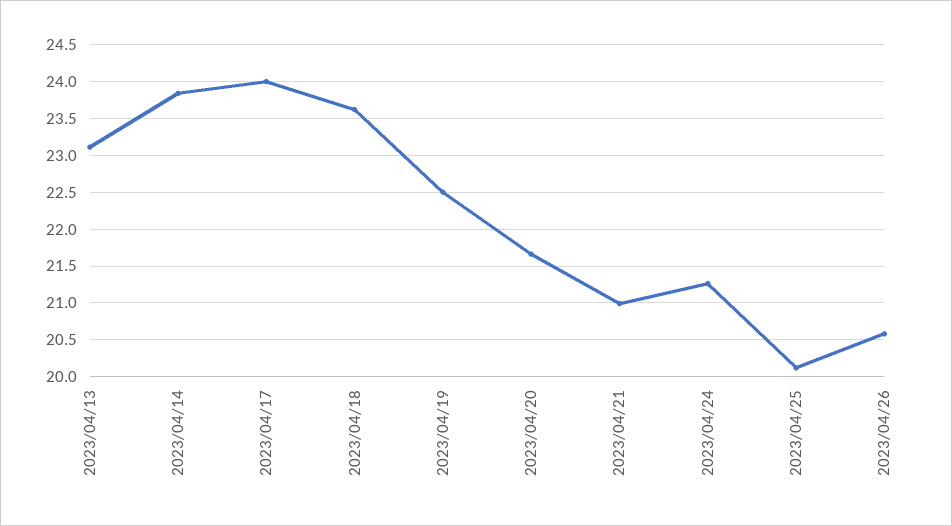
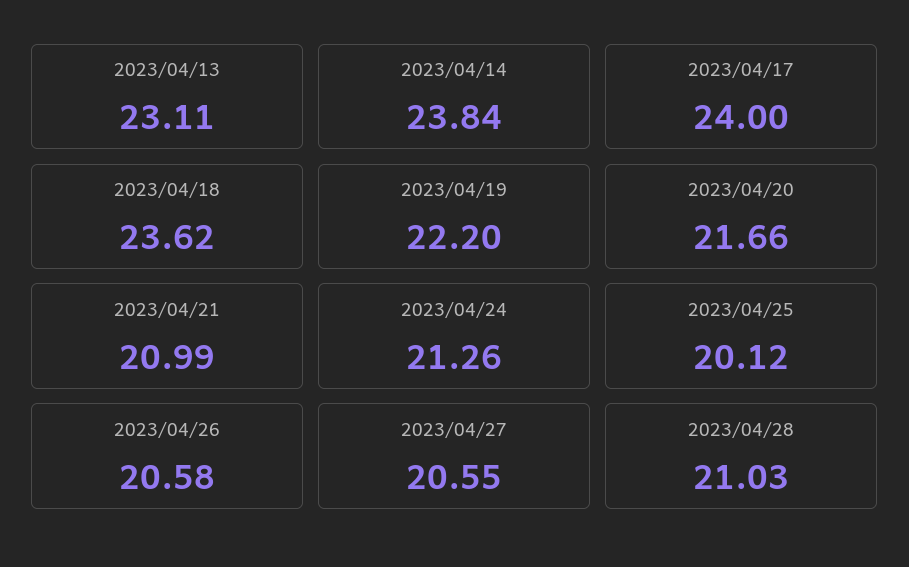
2023/04/19: 22.5 -> 22.2
2023/04/27: none -> 20.55
2023/04/28: none -> 21.03

